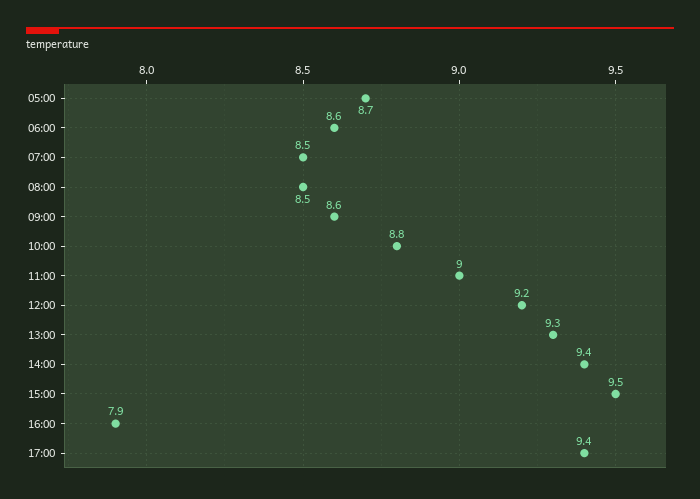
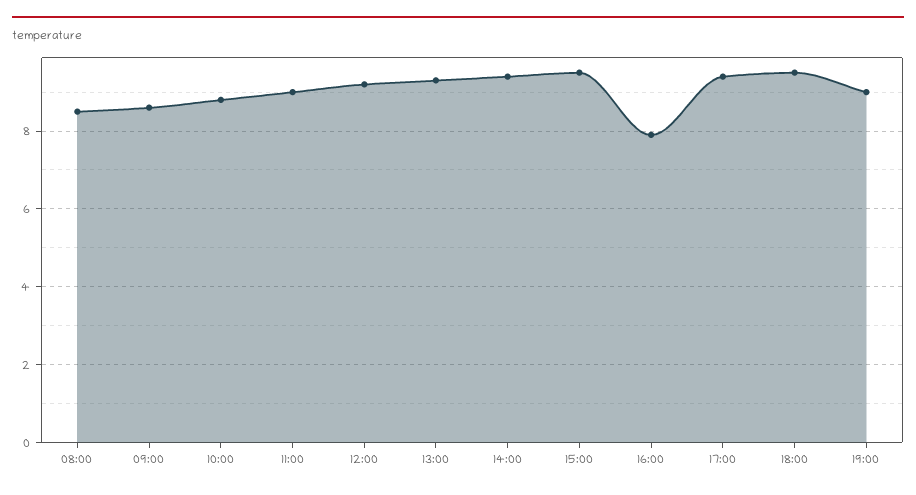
05:00: 8.7 -> none
06:00: 8.6 -> none
07:00: 8.5 -> none
18:00: none -> 9.5
19:00: none -> 9

